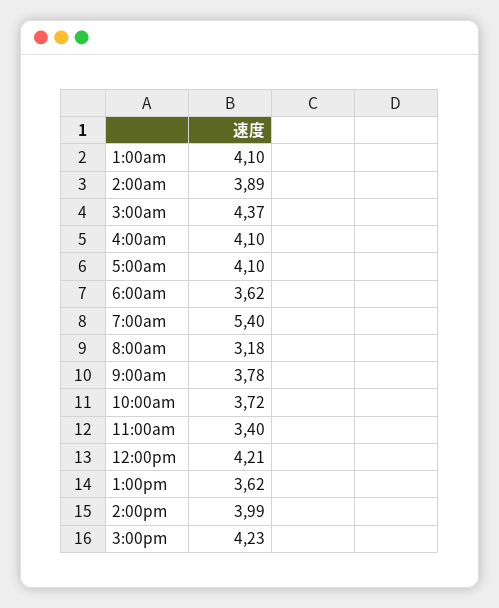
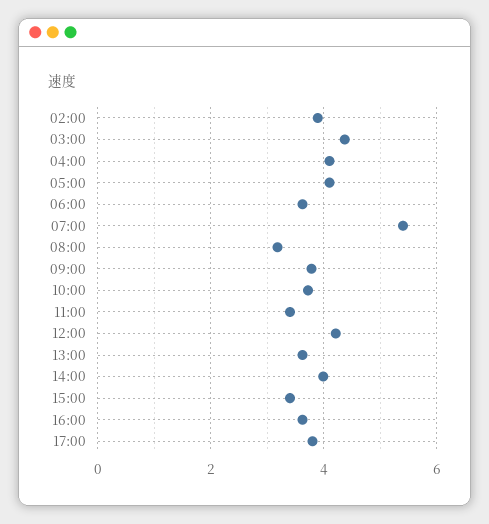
1:00am: 4.1 -> none
3:00pm: 4.23 -> 3.4
16:00: none -> 3.6
17:00: none -> 3.8

